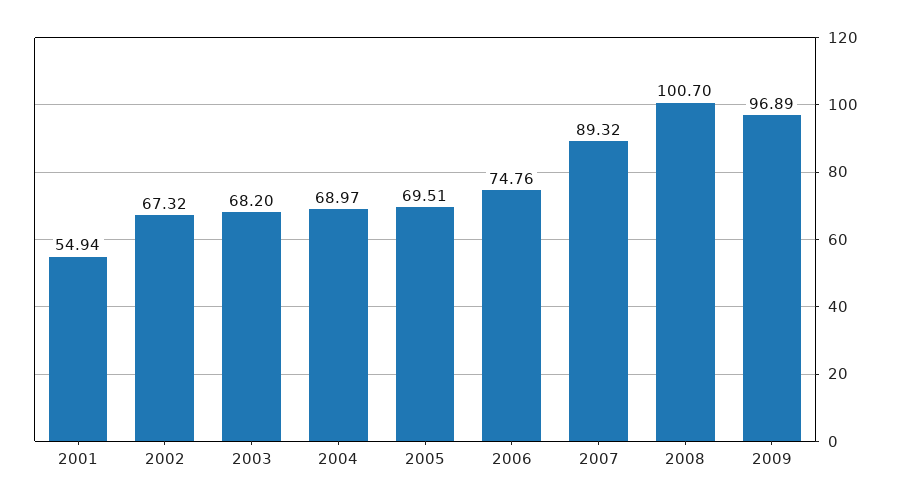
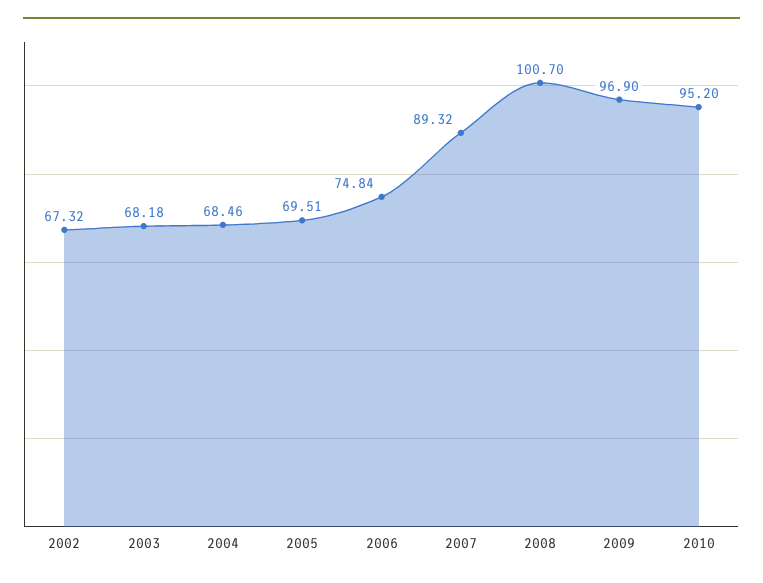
2001: 54.94 -> none
2003: 68.2 -> 68.18
2004: 68.97 -> 68.46
2006: 74.76 -> 74.84
2009: 96.89 -> 96.9
2010: none -> 95.2

